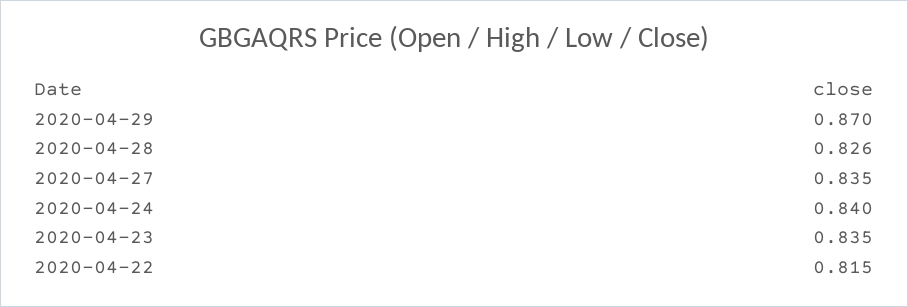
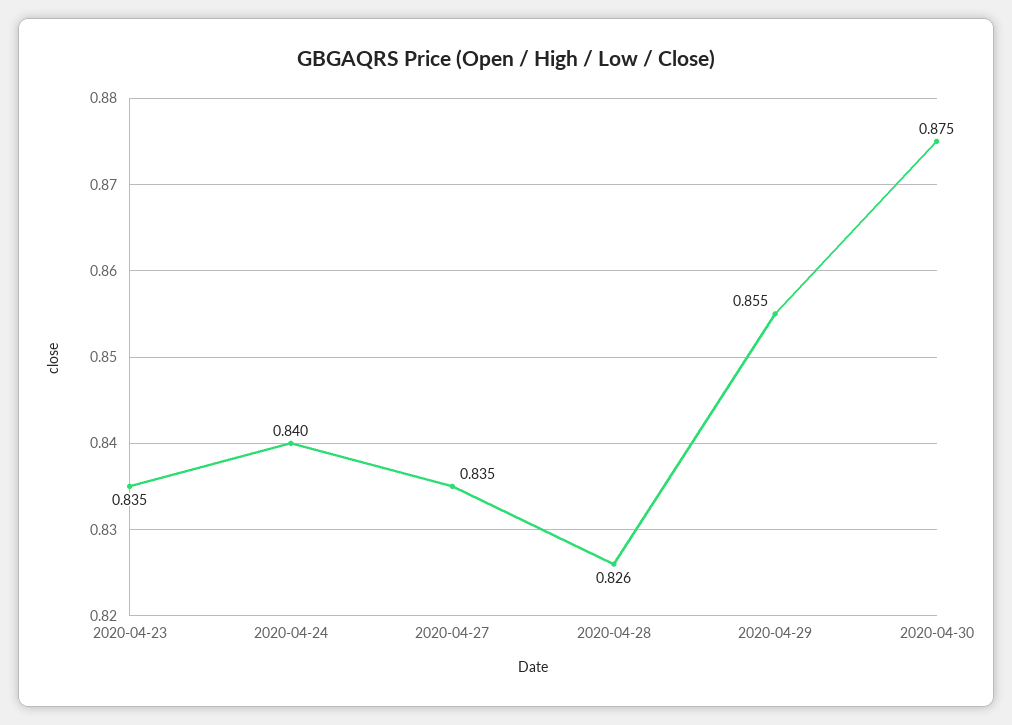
2020-04-29: 0.87 -> 0.855
2020-04-22: 0.815 -> none
2020-04-30: none -> 0.875

